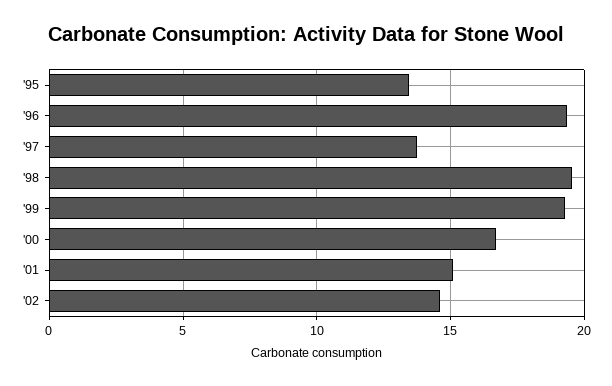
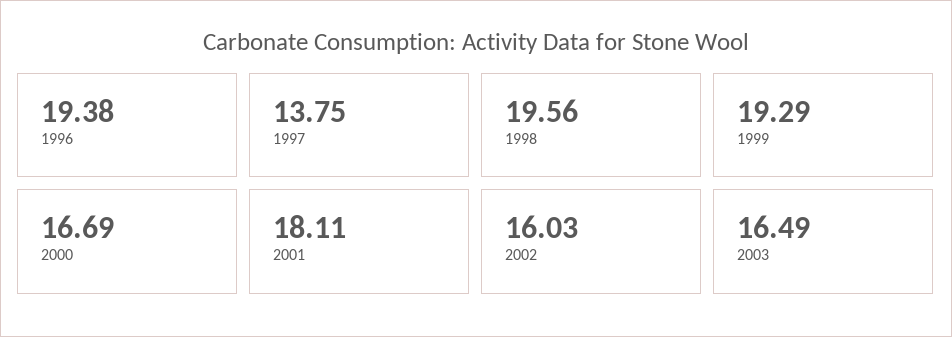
'95: 13.5 -> none
'01: 15 -> 18.11
'02: 14.5 -> 16.03
2003: none -> 16.49

